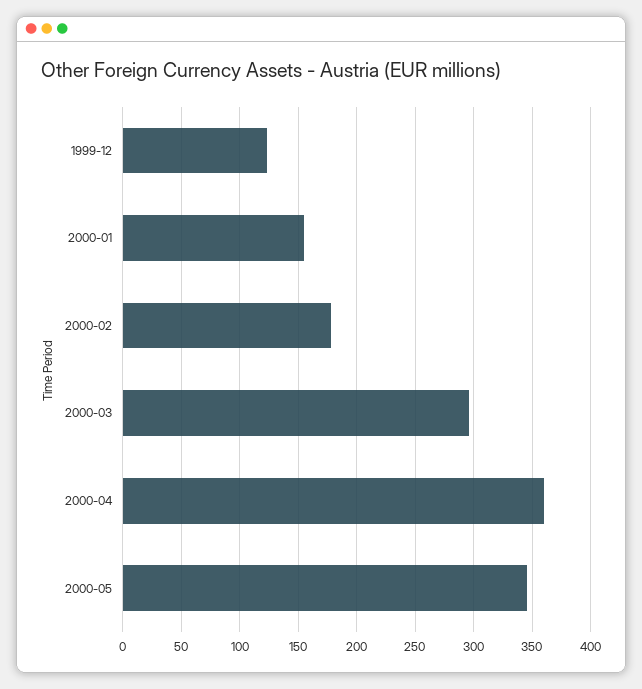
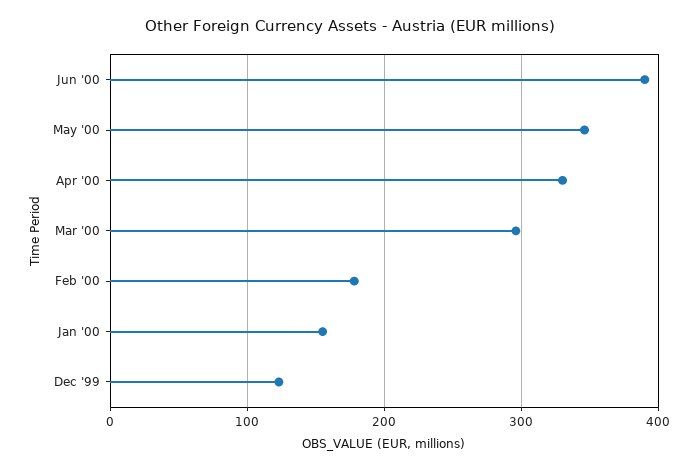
2000-04: 360 -> 330
Jun '00: none -> 390

